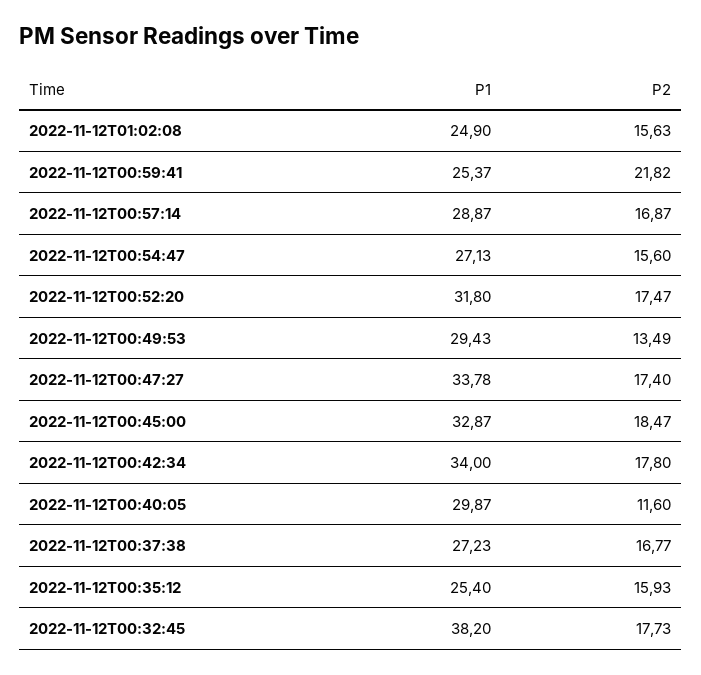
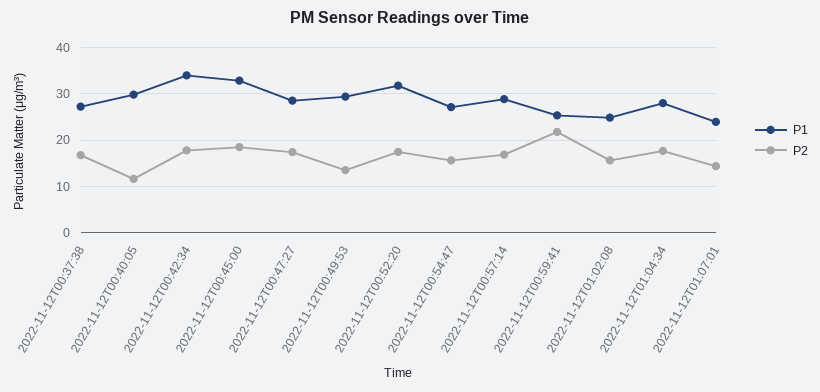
P1, 2022-11-12T00:47:27: 33.78 -> 28
P1, 2022-11-12T00:35:12: 25.4 -> none
P2, 2022-11-12T00:35:12: 15.93 -> none
P1, 2022-11-12T00:32:45: 38.2 -> none
P2, 2022-11-12T00:32:45: 17.73 -> none
P1, 2022-11-12T01:04:34: none -> 28
P2, 2022-11-12T01:04:34: none -> 18
P1, 2022-11-12T01:07:01: none -> 24
P2, 2022-11-12T01:07:01: none -> 14

